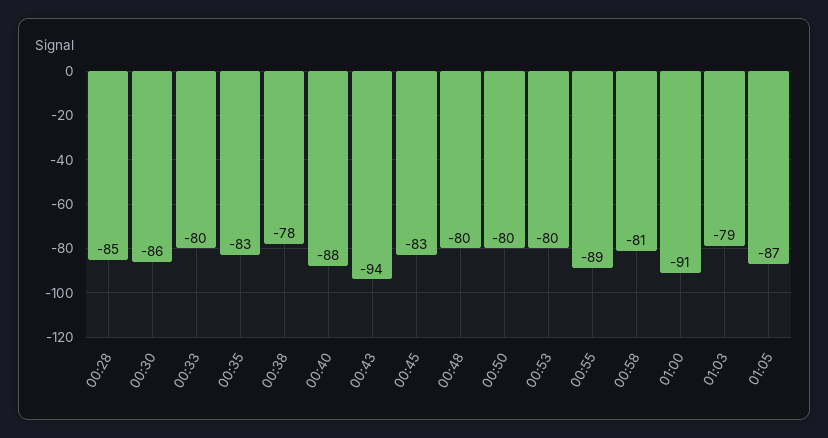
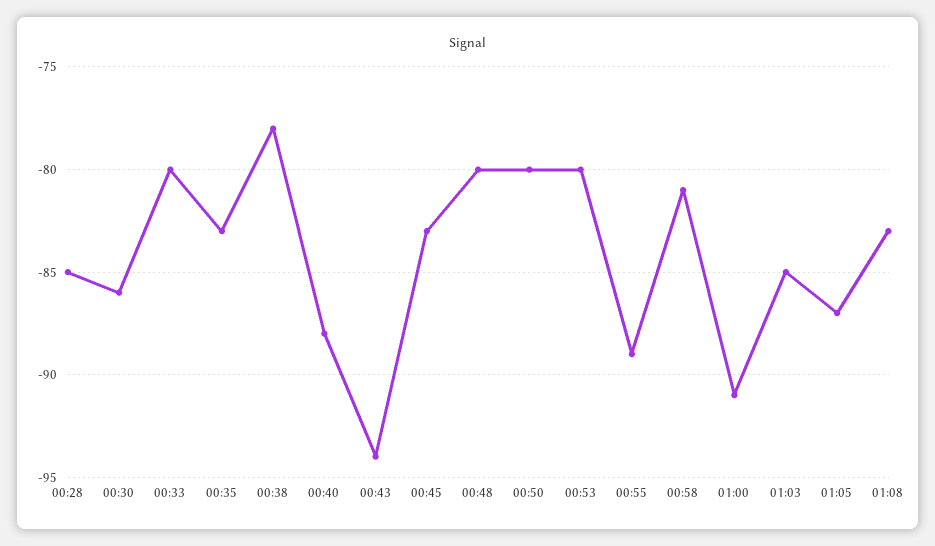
01:03: -79 -> -85
01:08: none -> -83

